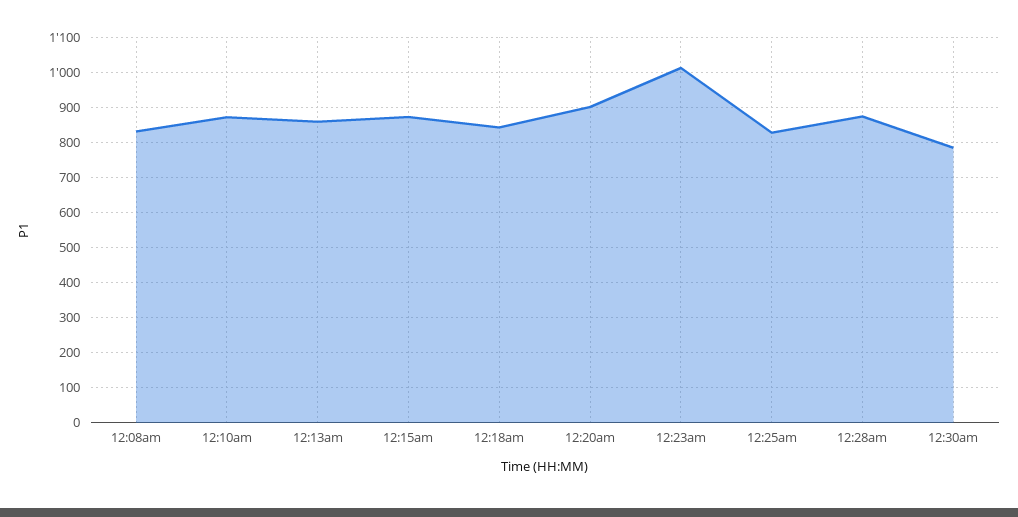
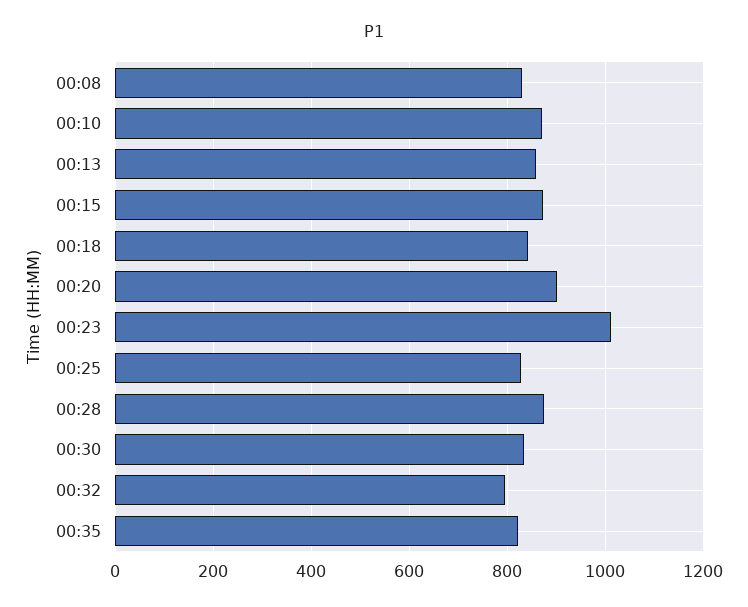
12:30am: 780 -> 840
00:32: none -> 800
00:35: none -> 820

